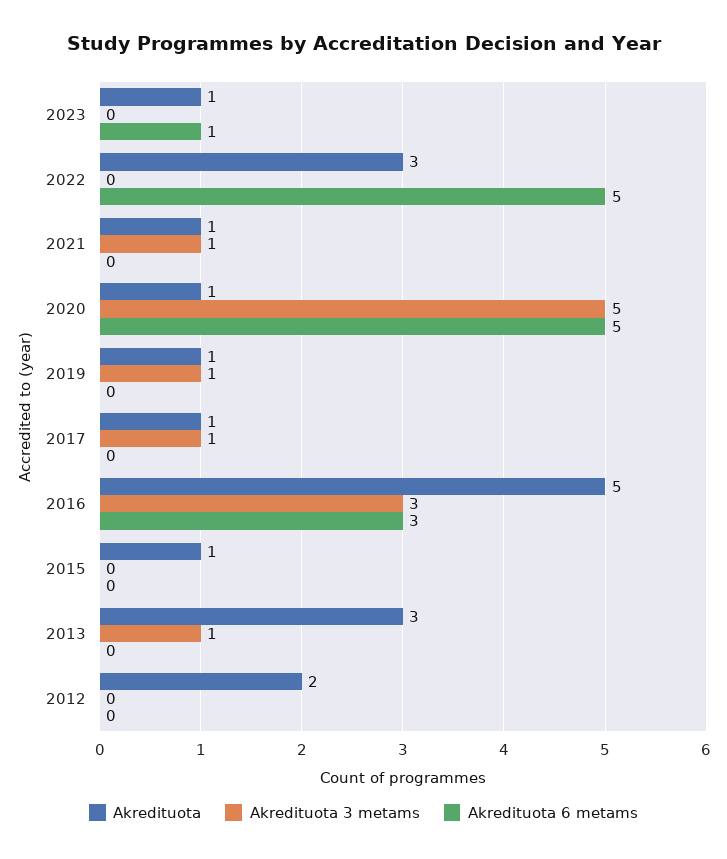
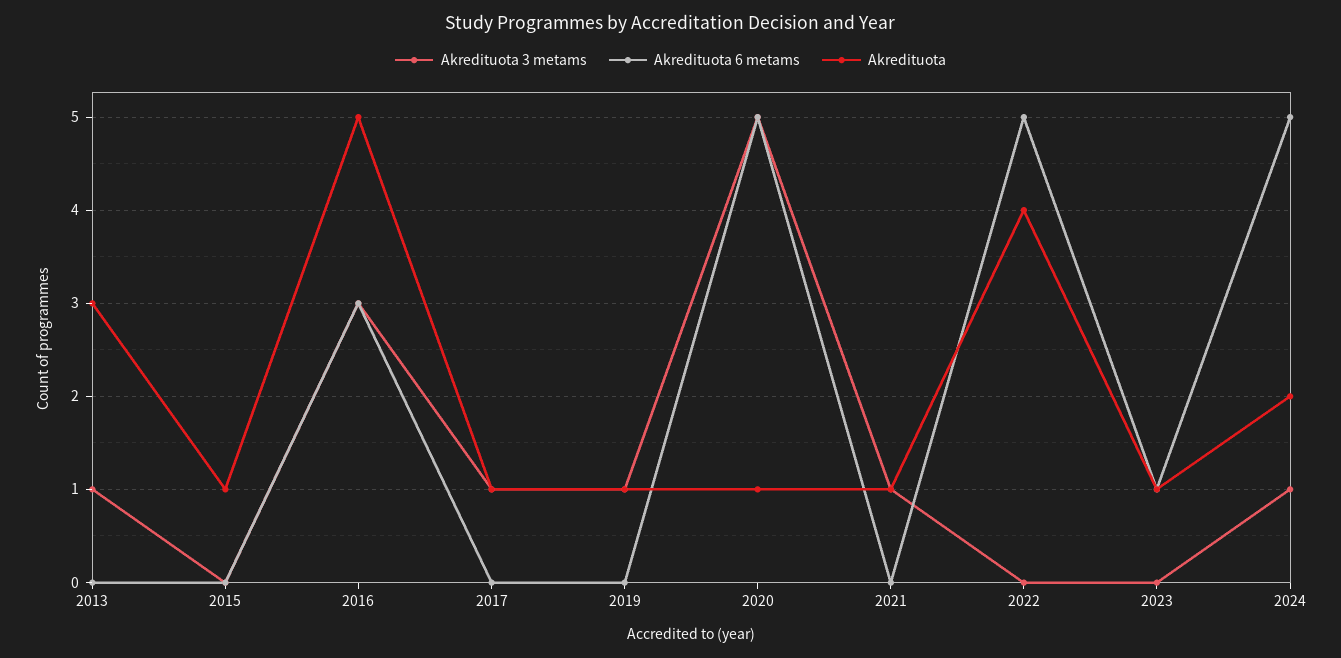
Akredituota, 2022: 3 -> 4
Akredituota, 2012: 2 -> none
Akredituota 3 metams, 2012: 0 -> none
Akredituota 6 metams, 2012: 0 -> none
Akredituota 3 metams, 2024: none -> 1
Akredituota 6 metams, 2024: none -> 5
Akredituota, 2024: none -> 2

